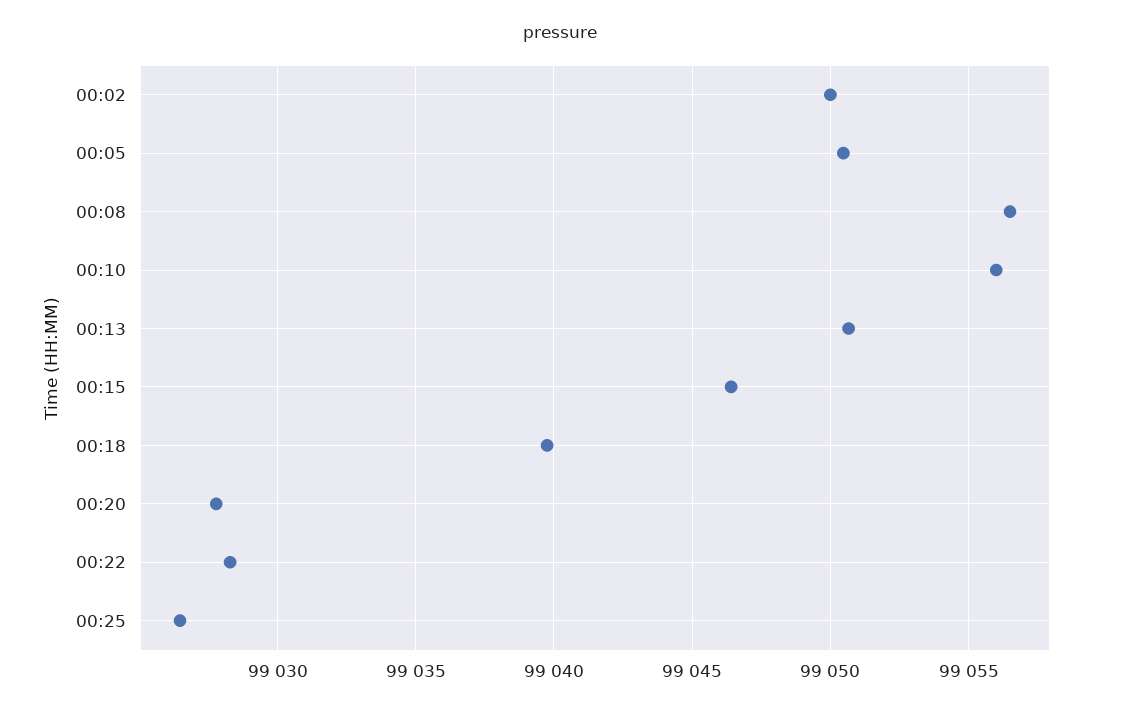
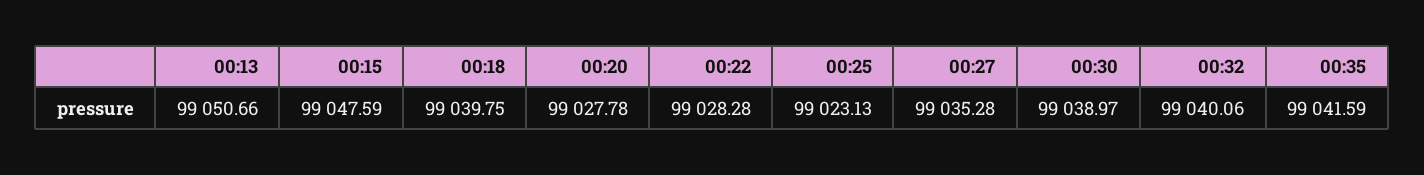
00:02: 99050 -> none
00:05: 99050.5 -> none
00:08: 99056.5 -> none
00:10: 99056 -> none
00:15: 99046.5 -> 99047.59
00:25: 99026.5 -> 99023.13
00:27: none -> 99035.28
00:30: none -> 99038.97
00:32: none -> 99040.06
00:35: none -> 99041.59

